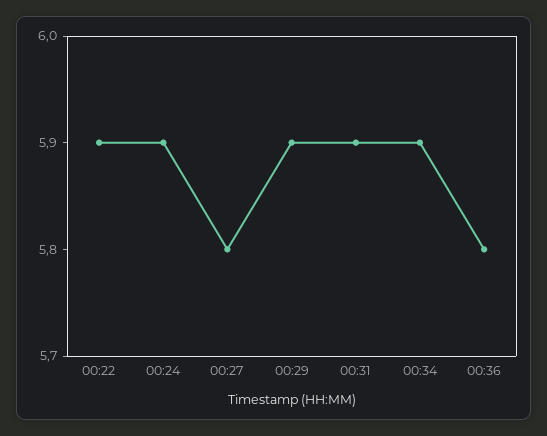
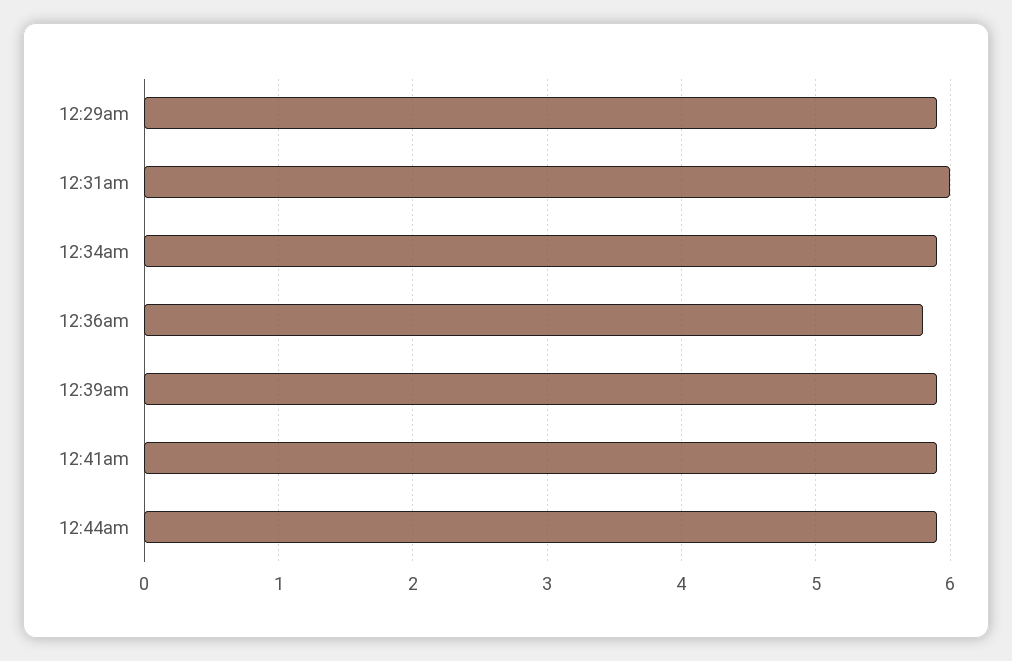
00:22: 5.9 -> none
00:24: 5.9 -> none
00:27: 5.8 -> none
00:31: 5.9 -> 6
12:39am: none -> 5.9
12:41am: none -> 5.9
12:44am: none -> 5.9

